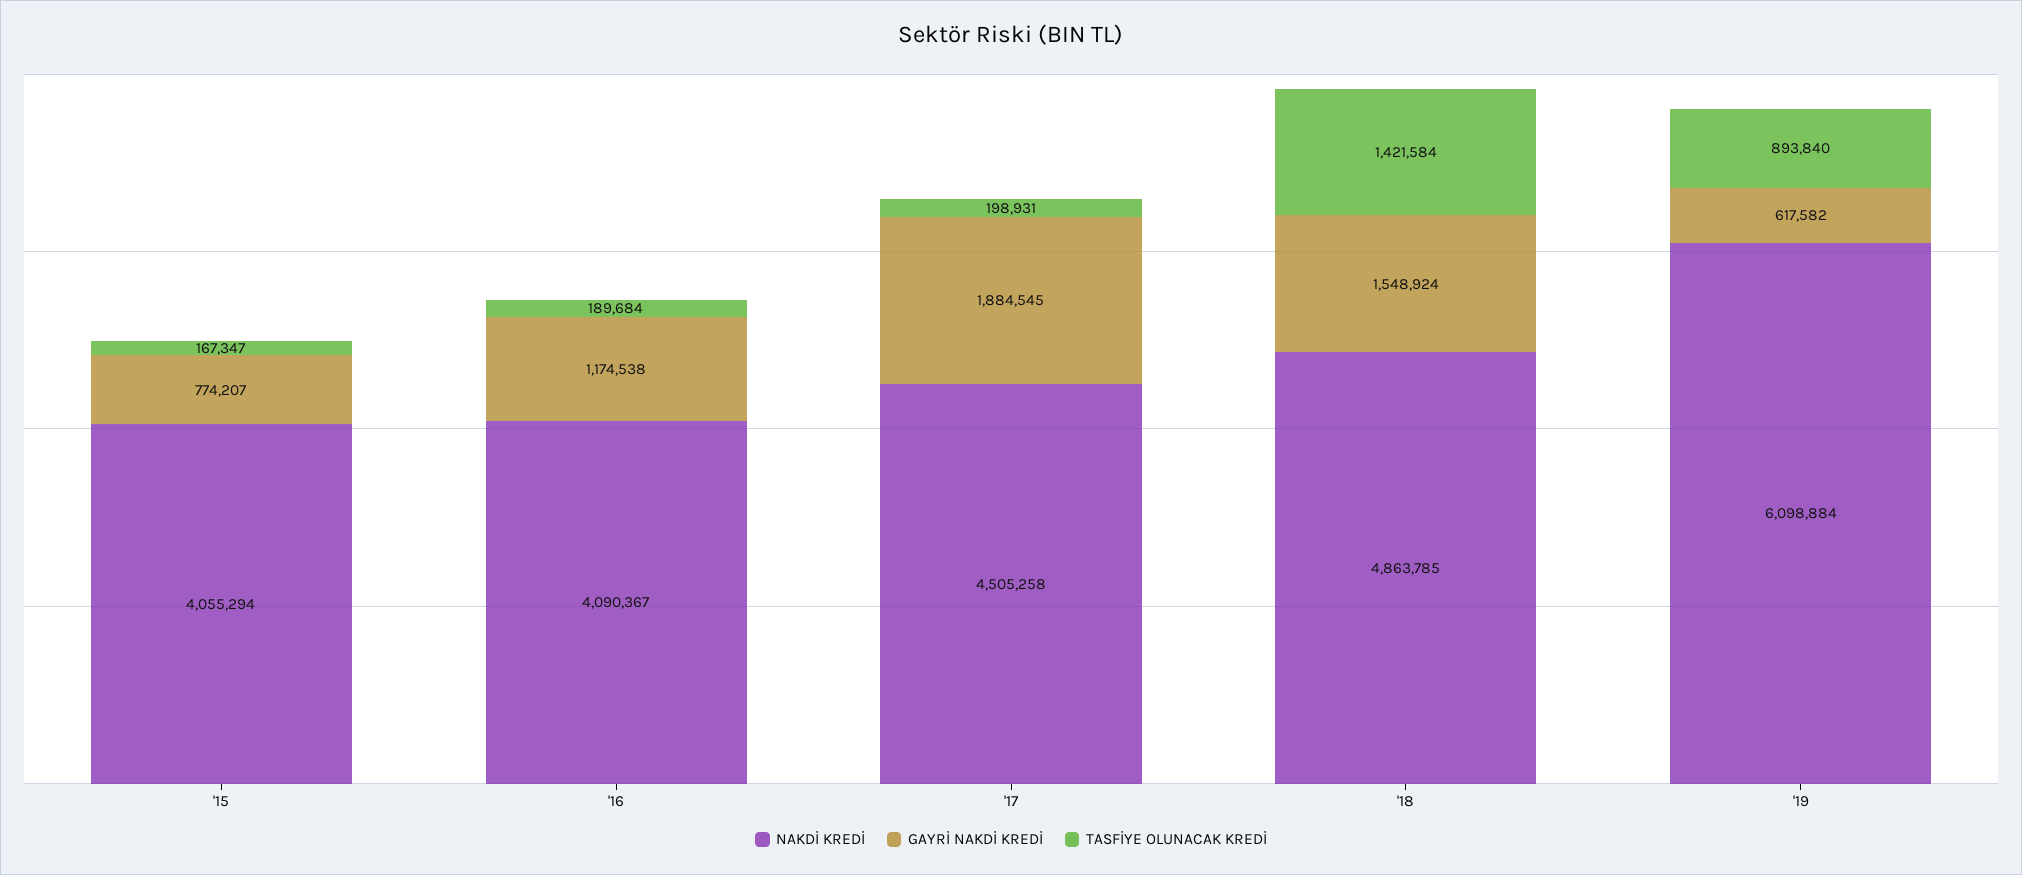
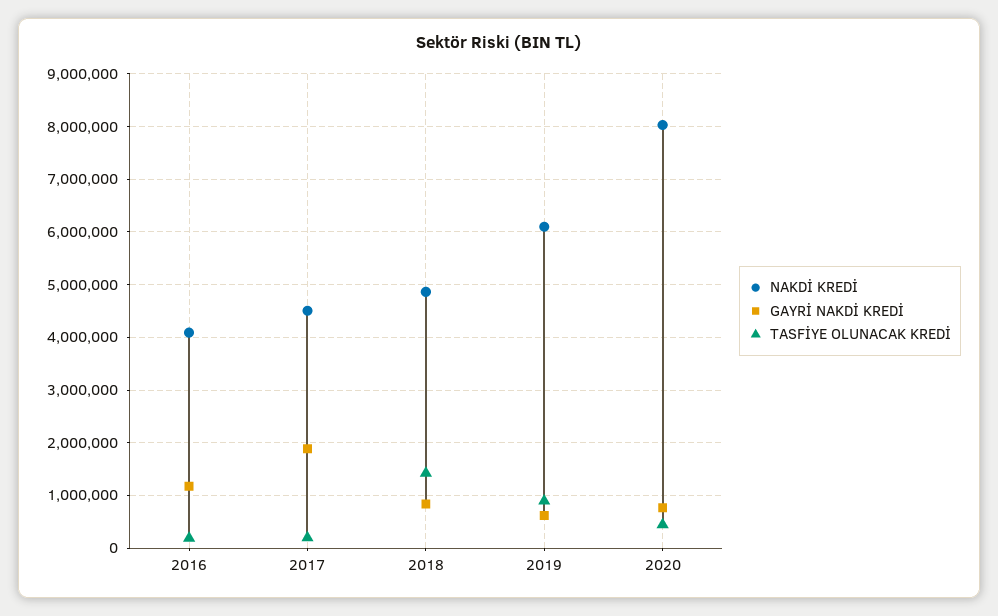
NAKDİ KREDİ, '15: 4055294 -> none
GAYRİ NAKDİ KREDİ, '15: 774207 -> none
TASFİYE OLUNACAK KREDİ, '15: 167347 -> none
GAYRİ NAKDİ KREDİ, '18: 1548924 -> 800000
NAKDİ KREDİ, 2020: none -> 8000000
GAYRİ NAKDİ KREDİ, 2020: none -> 800000
TASFİYE OLUNACAK KREDİ, 2020: none -> 400000

